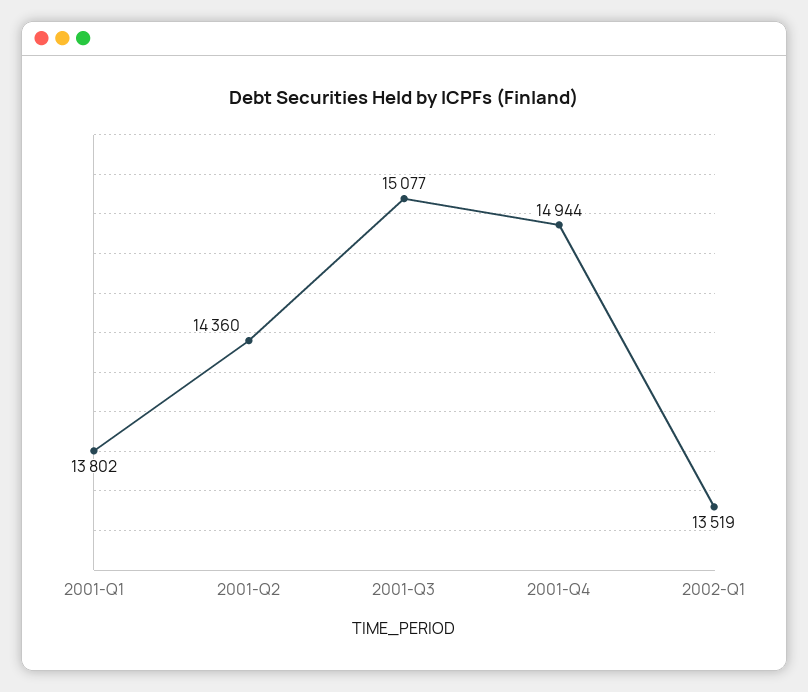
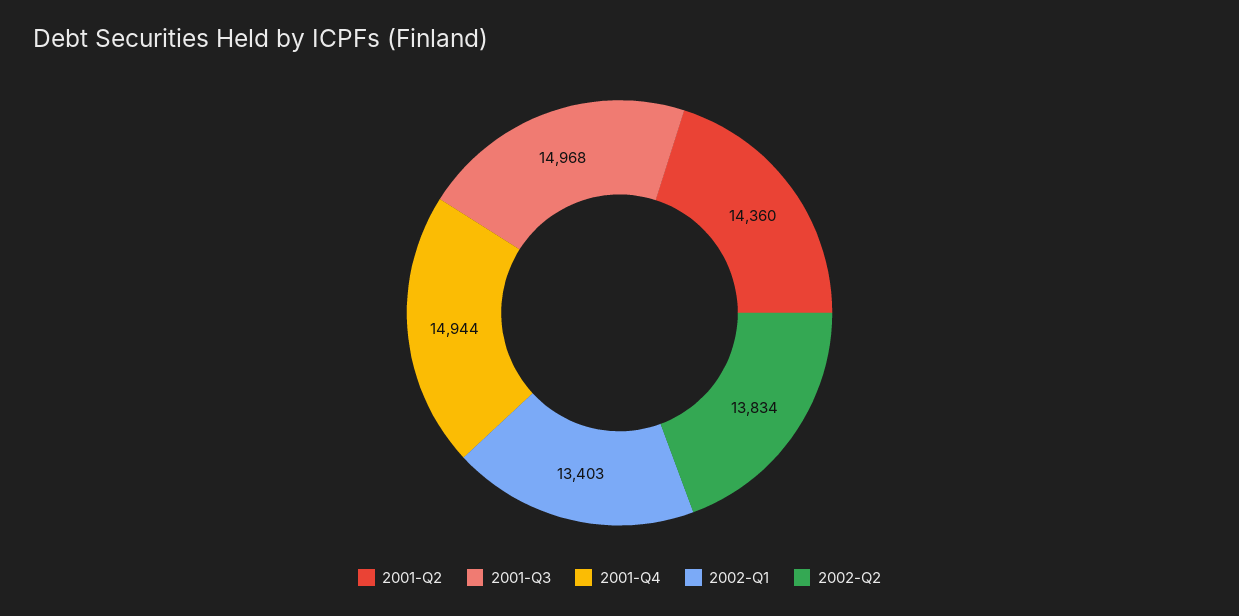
2001-Q1: 13802 -> none
2001-Q3: 15077 -> 14968
2002-Q1: 13519 -> 13403
2002-Q2: none -> 13834

